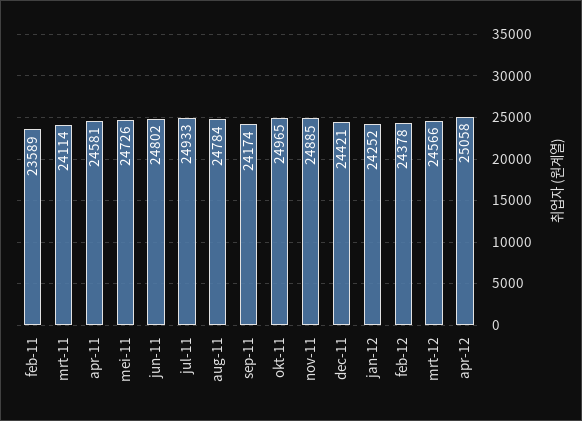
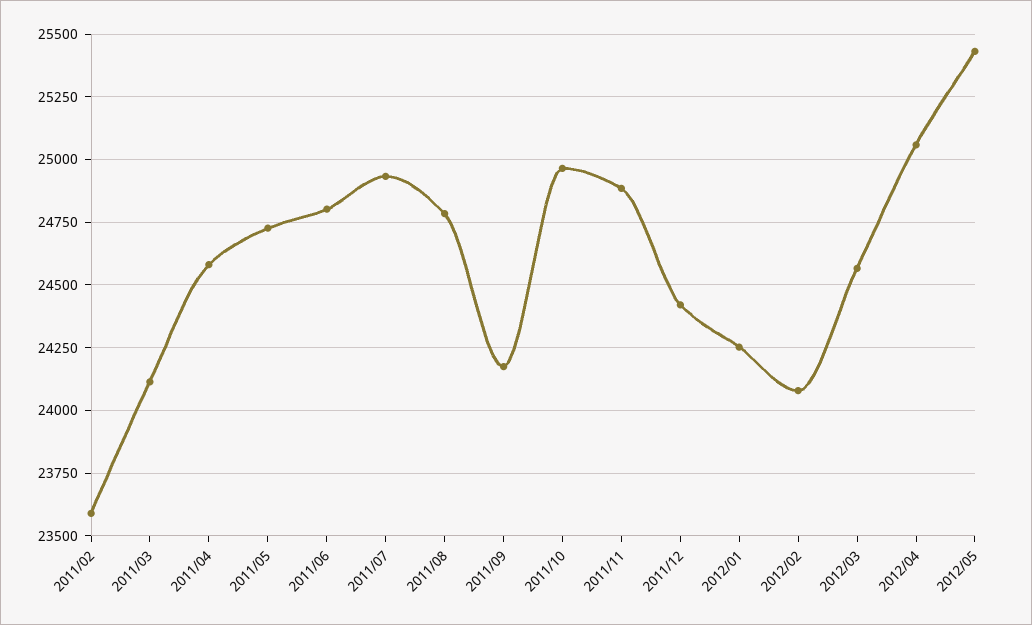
feb-12: 24378 -> 24075
2012/05: none -> 25425

